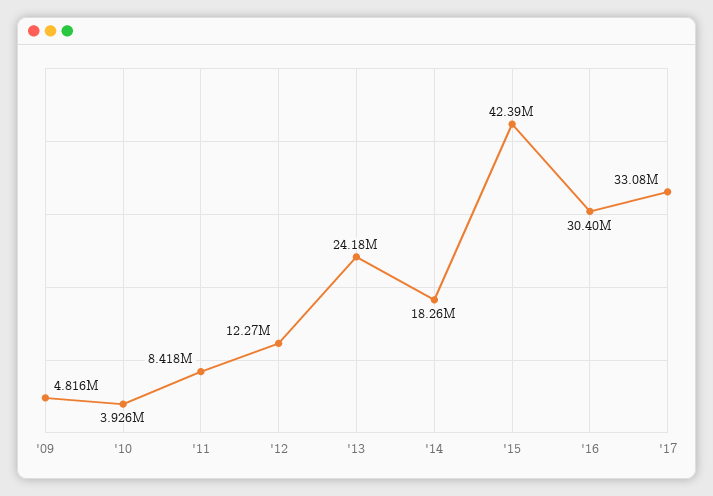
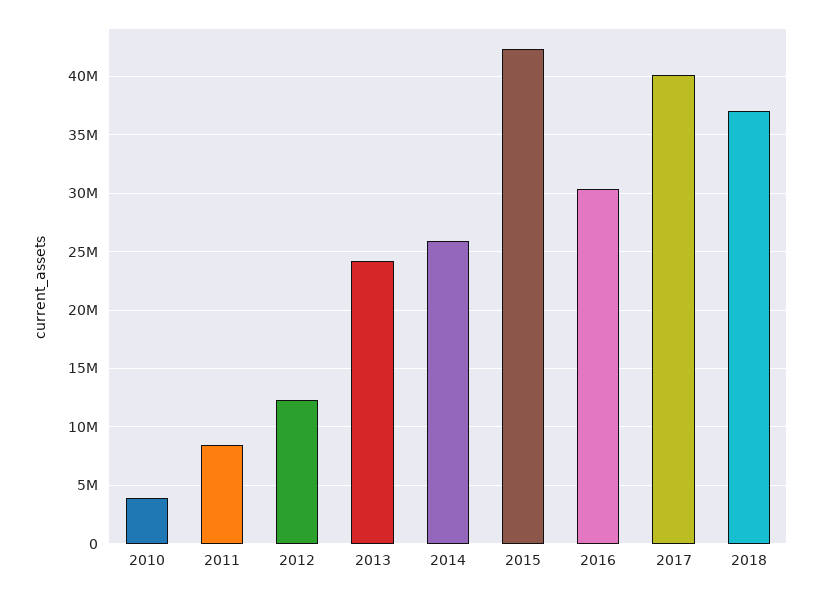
'09: 4816000 -> none
'14: 18260000 -> 26000000
'17: 33080000 -> 40000000
2018: none -> 37000000

